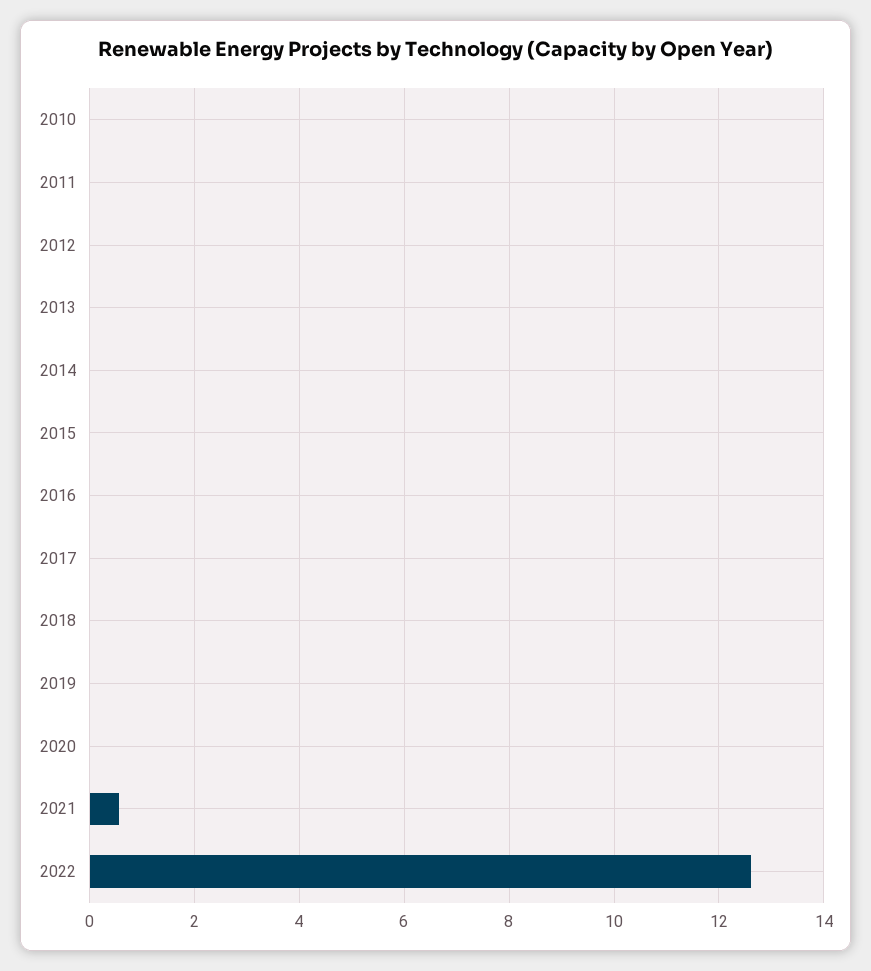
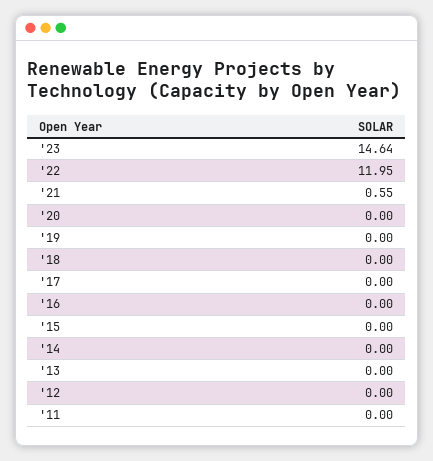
2010: 0 -> none
2022: 12.6 -> 11.95
'23: none -> 14.64

